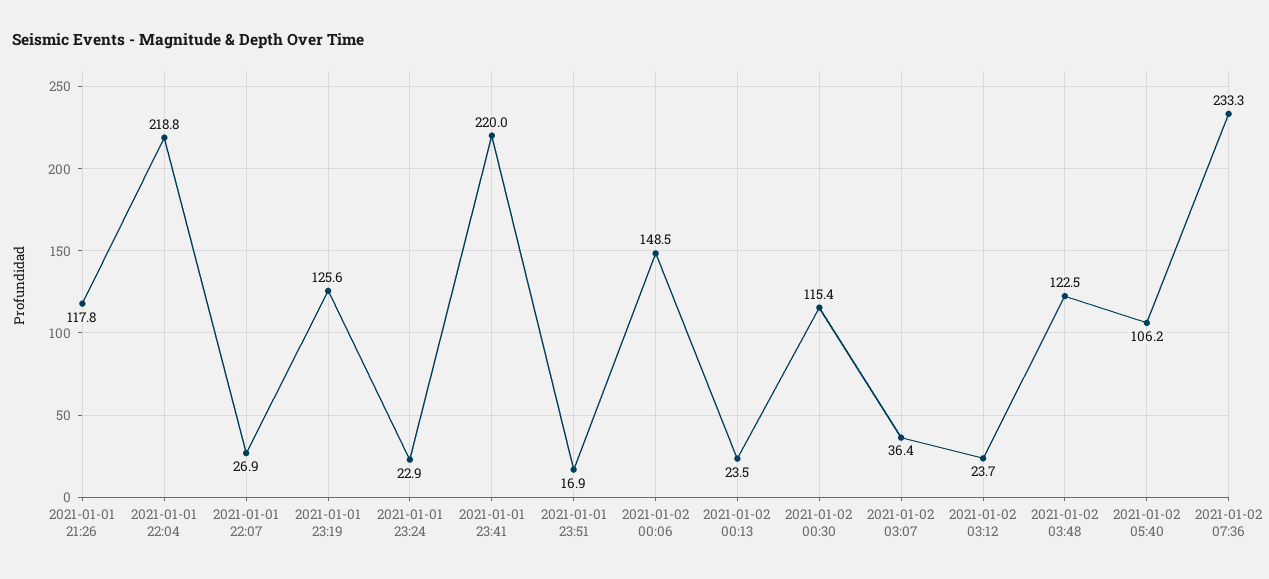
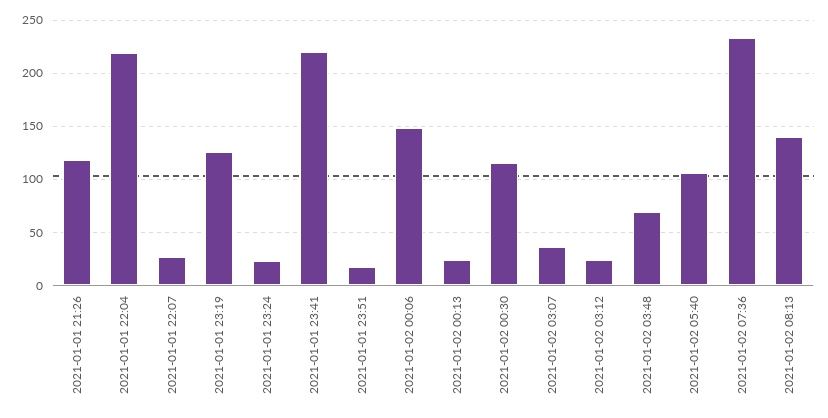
2021-01-02 03:48: 122.5 -> 70
2021-01-02 08:13: none -> 140

